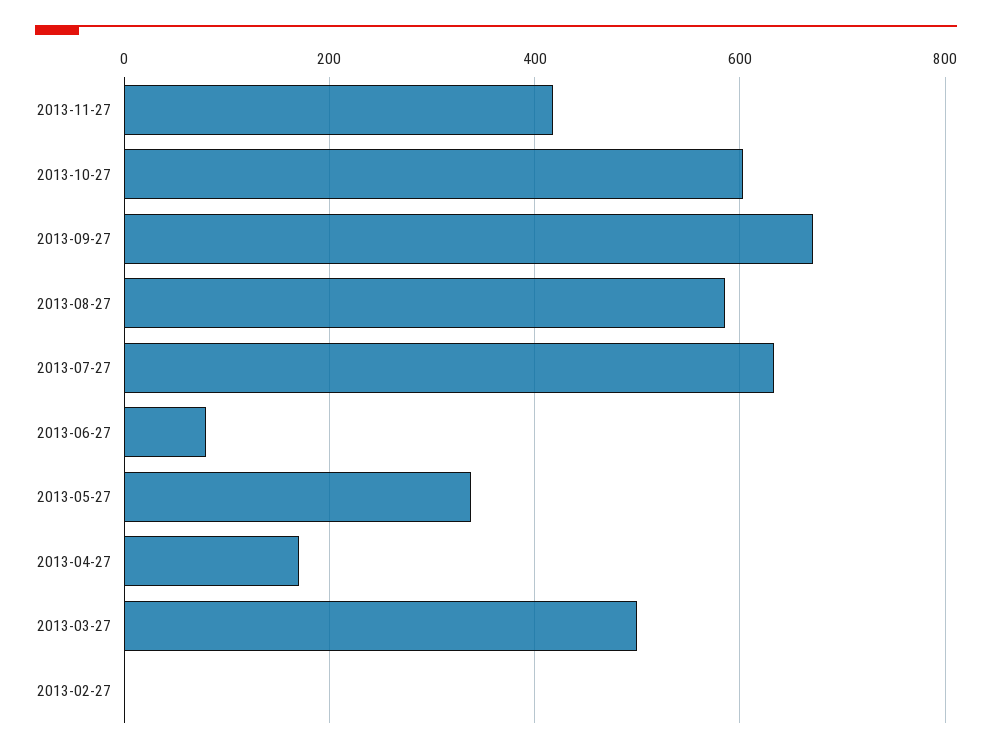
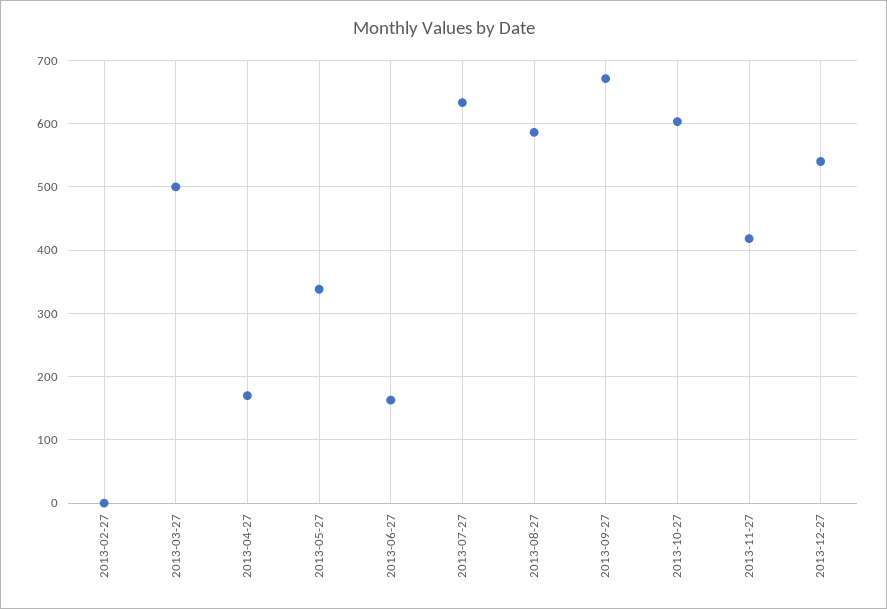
2013-06-27: 80 -> 160
2013-12-27: none -> 540

